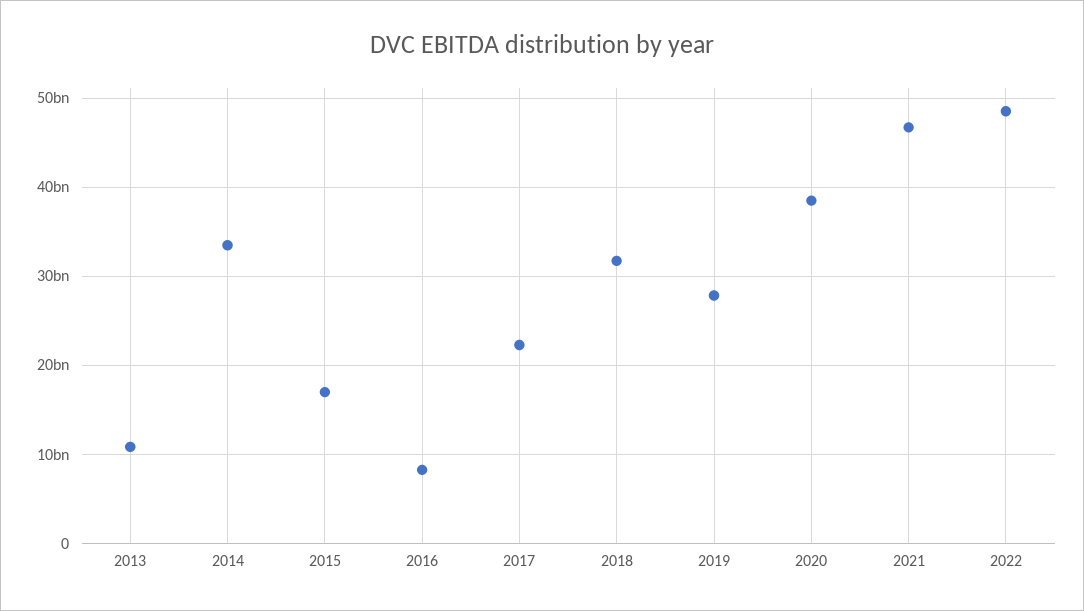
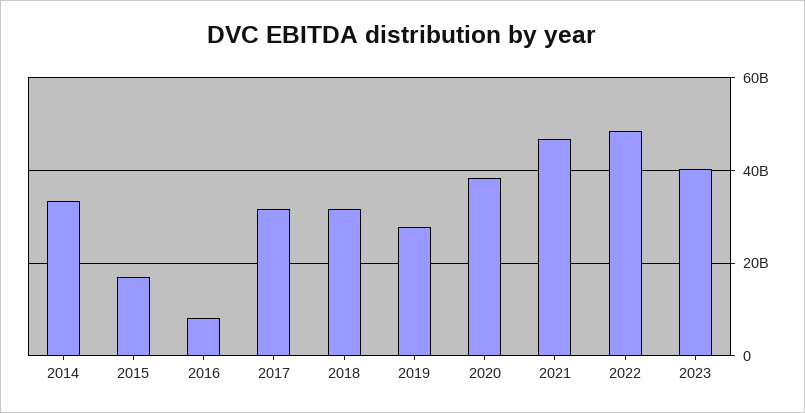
2013: 11000000000 -> none
2017: 22000000000 -> 32000000000
2023: none -> 40000000000

